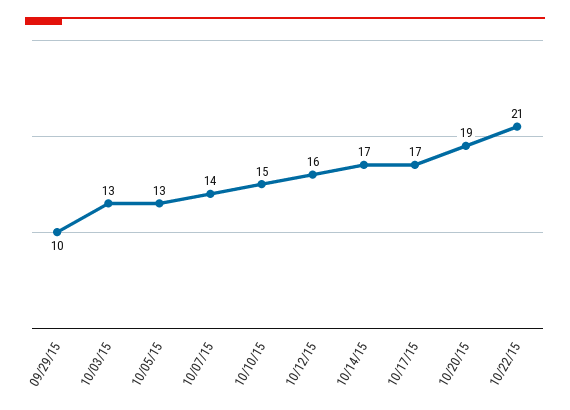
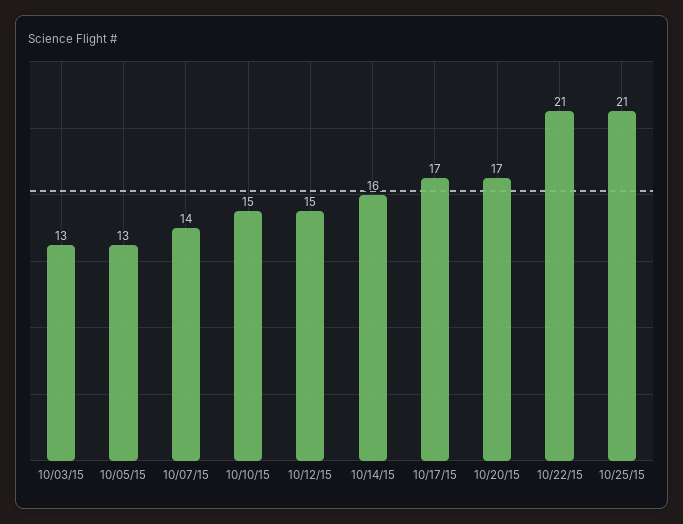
09/29/15: 10 -> none
10/12/15: 16 -> 15
10/14/15: 17 -> 16
10/20/15: 19 -> 17
10/25/15: none -> 21

